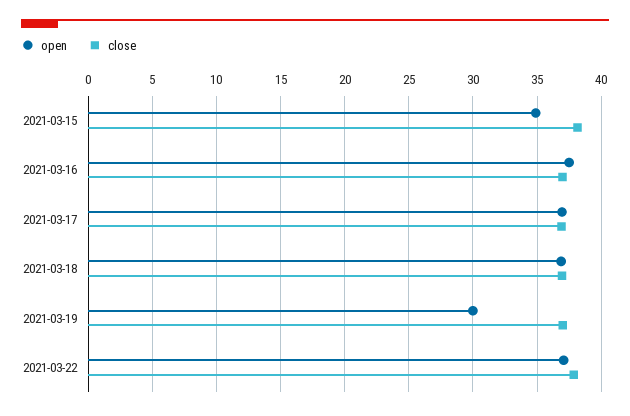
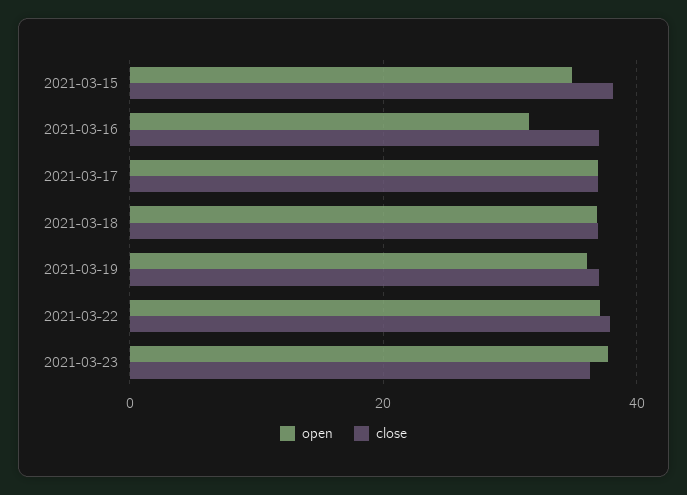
open, 2021-03-16: 37.5 -> 32
open, 2021-03-19: 30 -> 36
open, 2021-03-23: none -> 38
close, 2021-03-23: none -> 36

